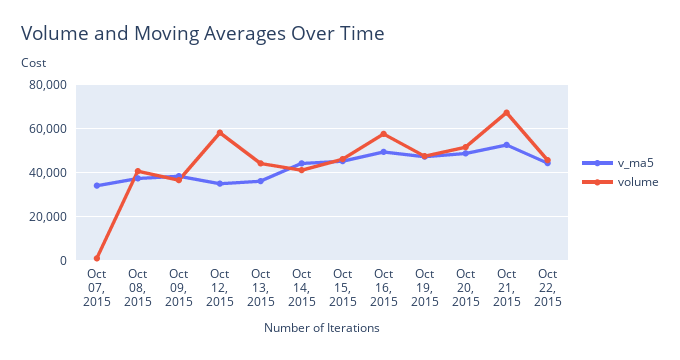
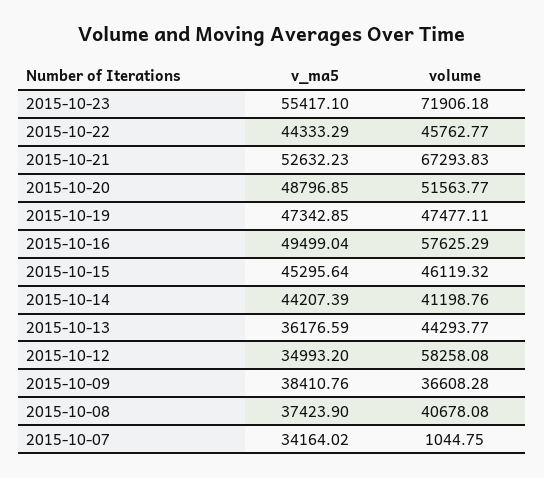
v_ma5, 2015-10-23: none -> 55417.1
volume, 2015-10-23: none -> 71906.18

